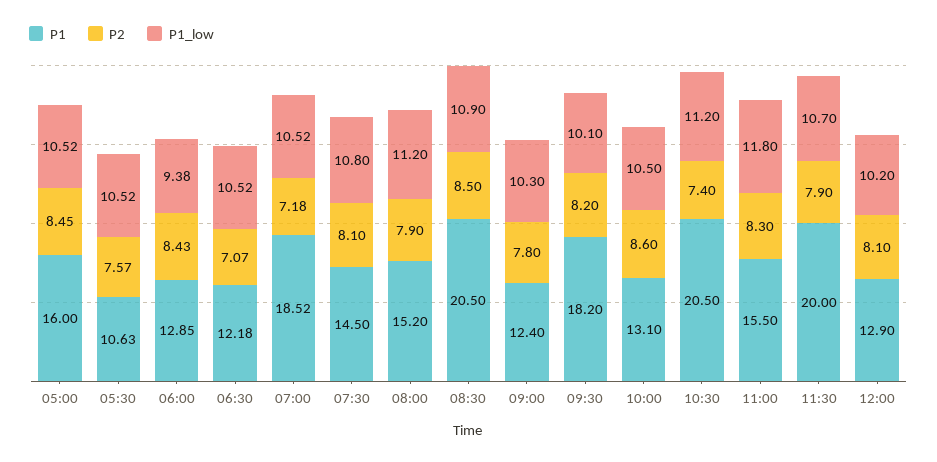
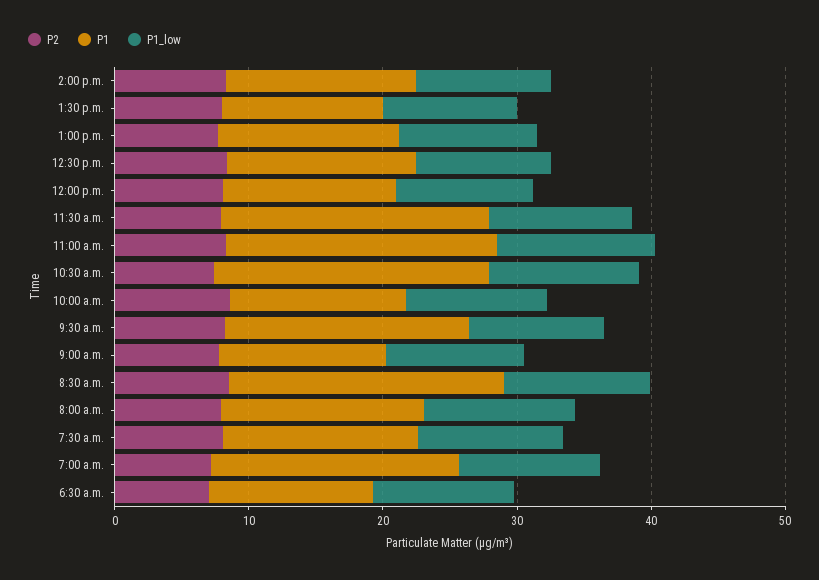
P1, 05:00: 16 -> none
P2, 05:00: 8.45 -> none
P1_low, 05:00: 10.52 -> none
P1, 05:30: 10.63 -> none
P2, 05:30: 7.57 -> none
P1_low, 05:30: 10.52 -> none
P1, 06:00: 12.85 -> none
P2, 06:00: 8.43 -> none
P1_low, 06:00: 9.38 -> none
P1, 11:00: 15.5 -> 20
P2, 2:00 p.m.: none -> 8
P1, 2:00 p.m.: none -> 14
P1_low, 2:00 p.m.: none -> 10
P2, 1:30 p.m.: none -> 8
P1, 1:30 p.m.: none -> 12
P1_low, 1:30 p.m.: none -> 10
P2, 1:00 p.m.: none -> 8
P1, 1:00 p.m.: none -> 14
P1_low, 1:00 p.m.: none -> 10
P2, 12:30 p.m.: none -> 8
P1, 12:30 p.m.: none -> 14
P1_low, 12:30 p.m.: none -> 10

